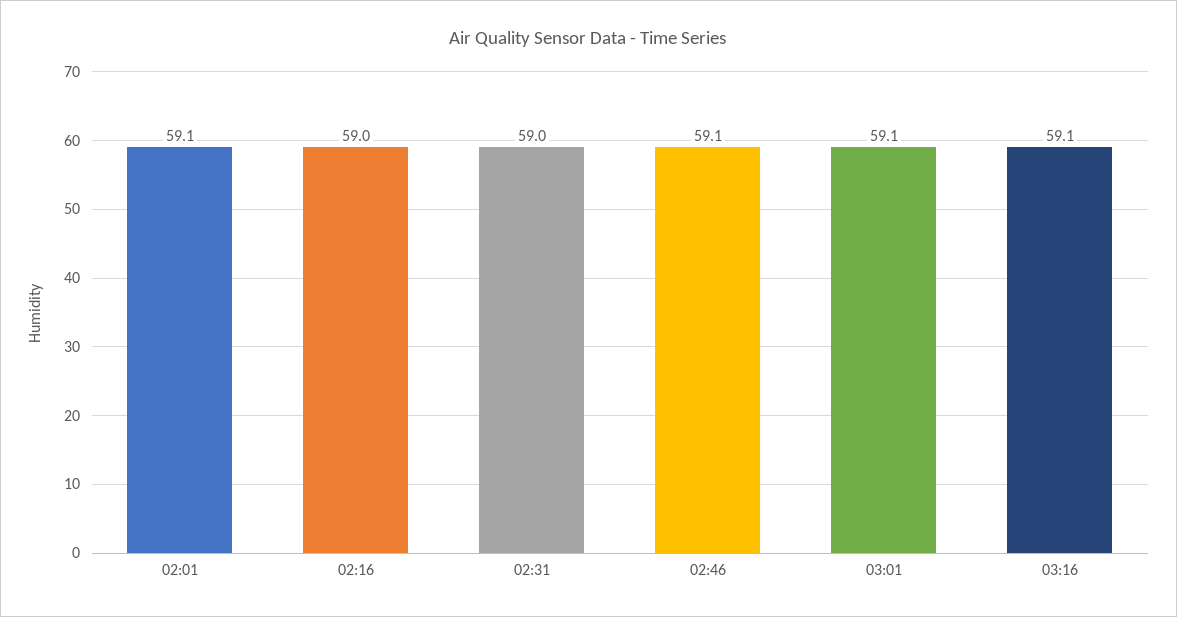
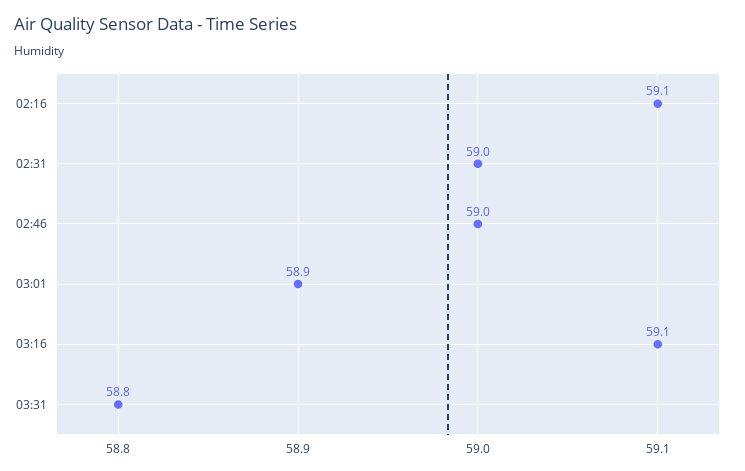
02:01: 59.1 -> none
02:16: 59 -> 59.1
02:46: 59.1 -> 59
03:01: 59.1 -> 58.9
03:31: none -> 58.8

